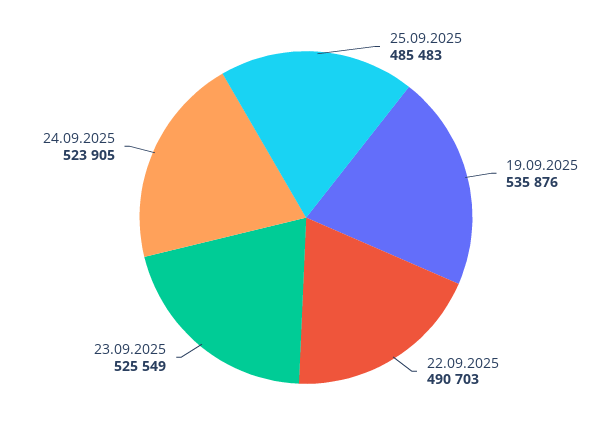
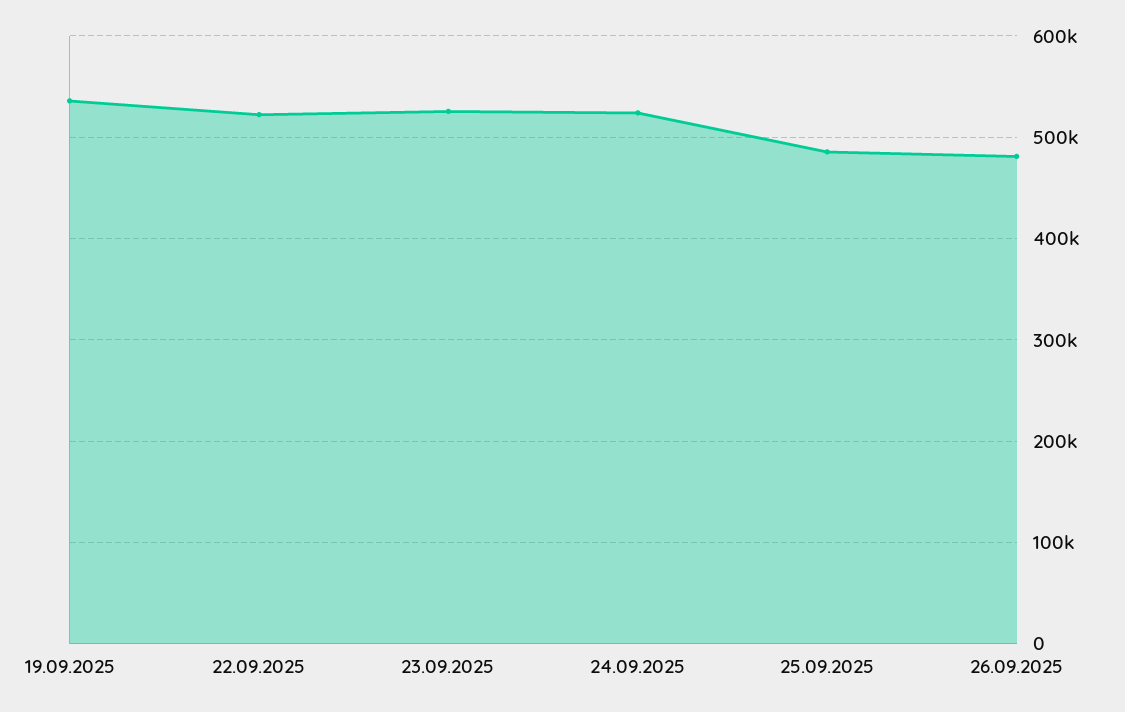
22.09.2025: 490703 -> 520000
26.09.2025: none -> 480000

